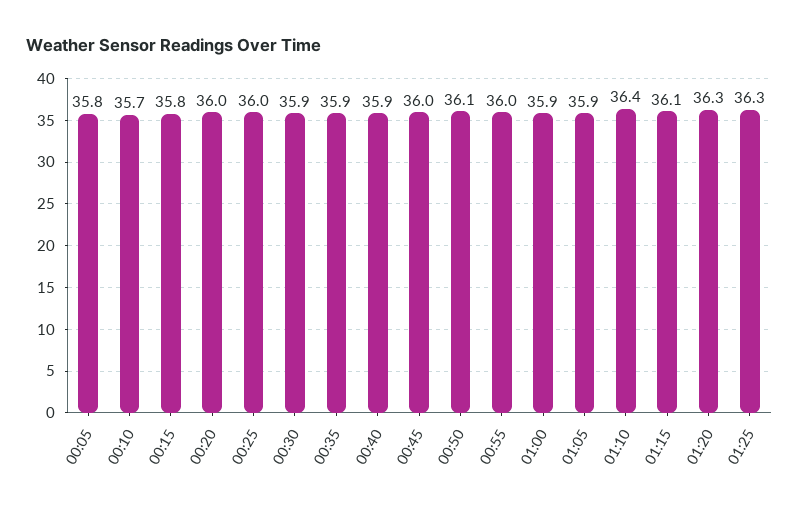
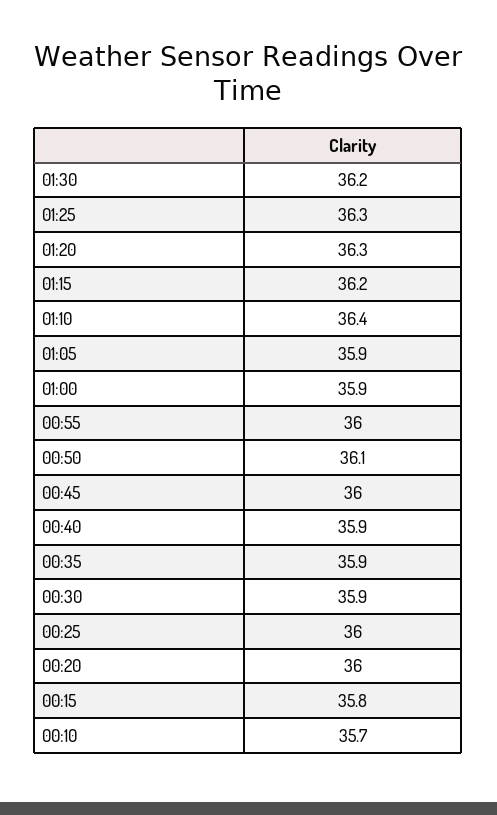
00:05: 35.8 -> none
01:15: 36.1 -> 36.2
01:30: none -> 36.2

